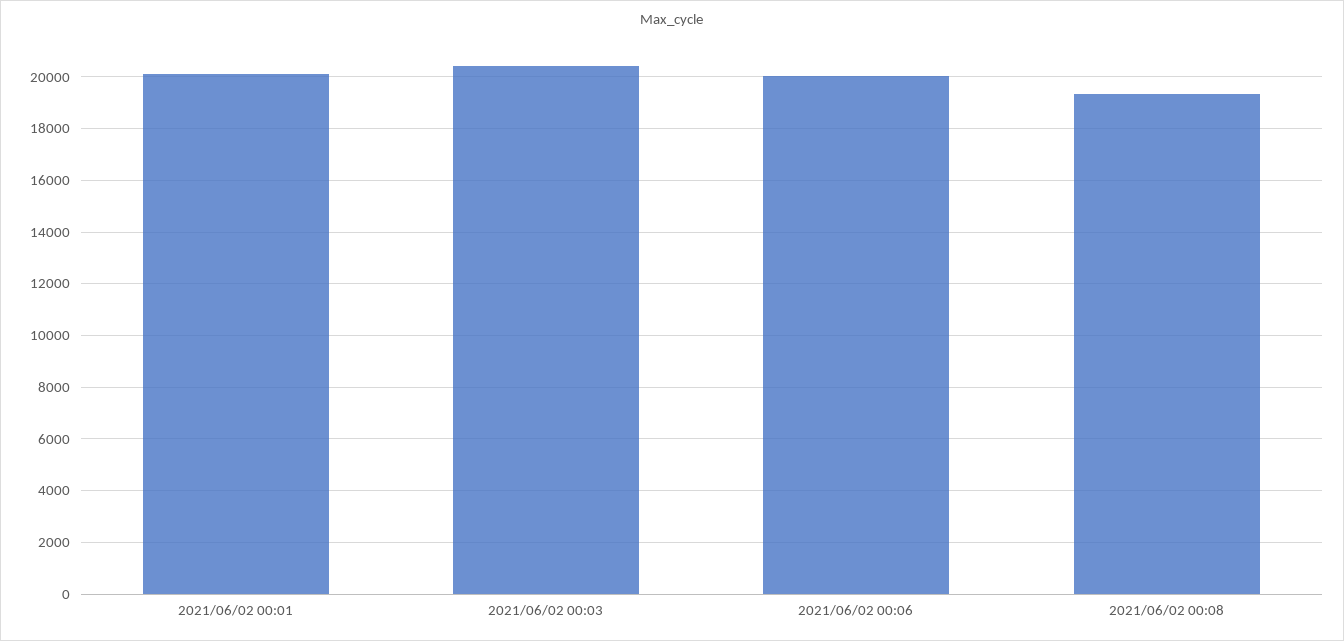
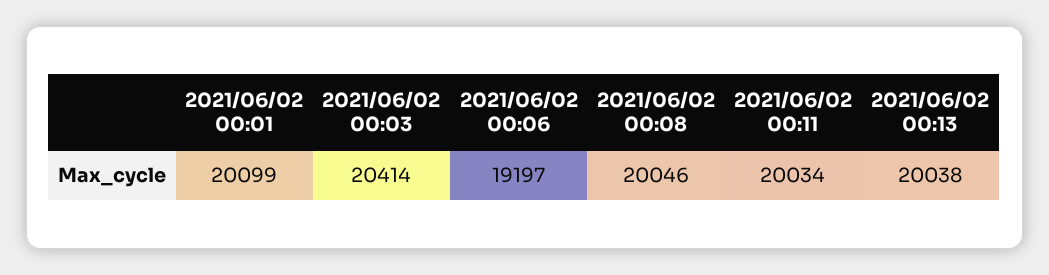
2021/06/02 00:06: 20000 -> 19197
2021/06/02 00:08: 19250 -> 20046
2021/06/02 00:11: none -> 20034
2021/06/02 00:13: none -> 20038

